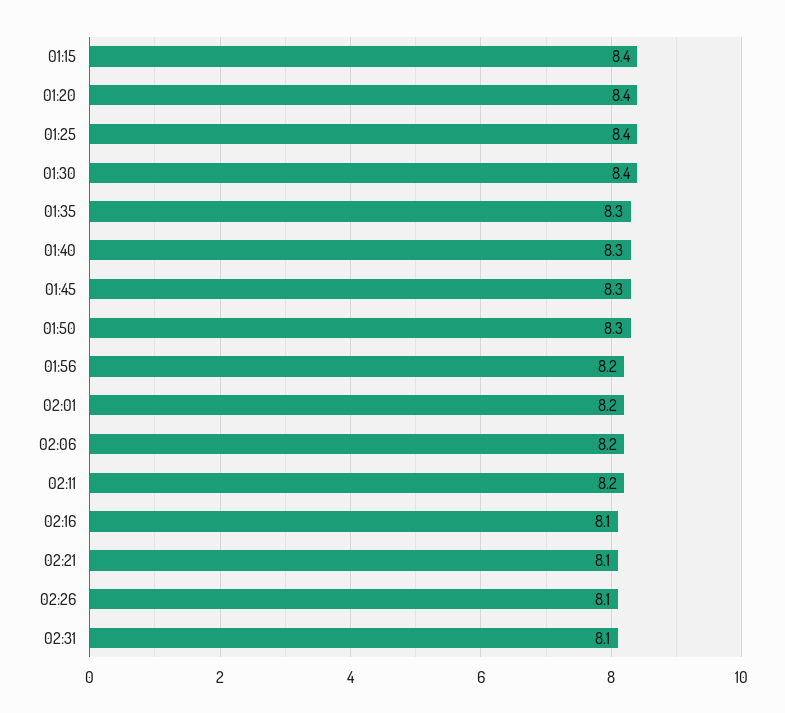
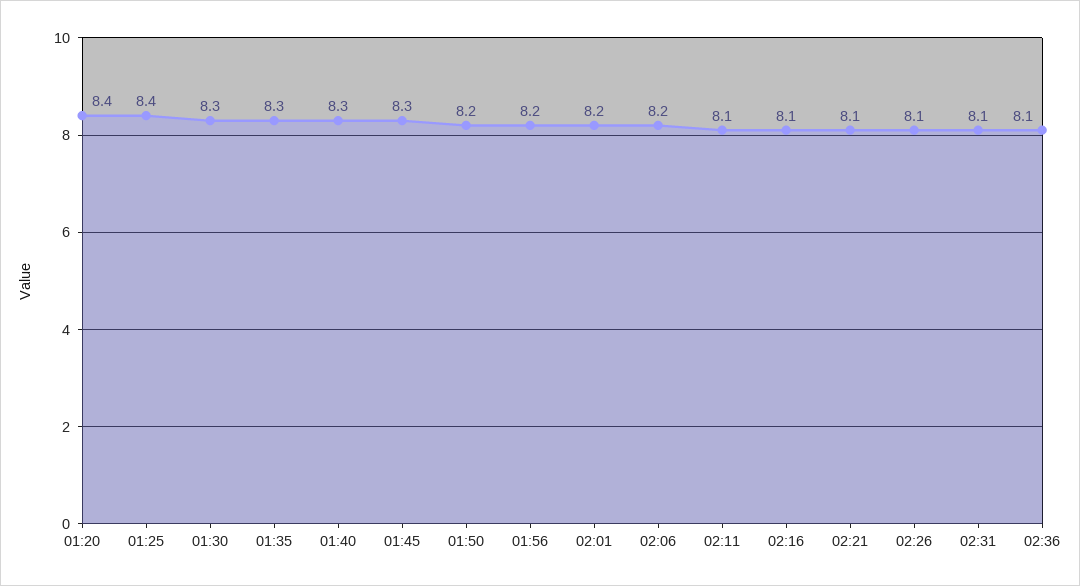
01:15: 8.4 -> none
01:30: 8.4 -> 8.3
01:50: 8.3 -> 8.2
02:11: 8.2 -> 8.1
02:36: none -> 8.1

